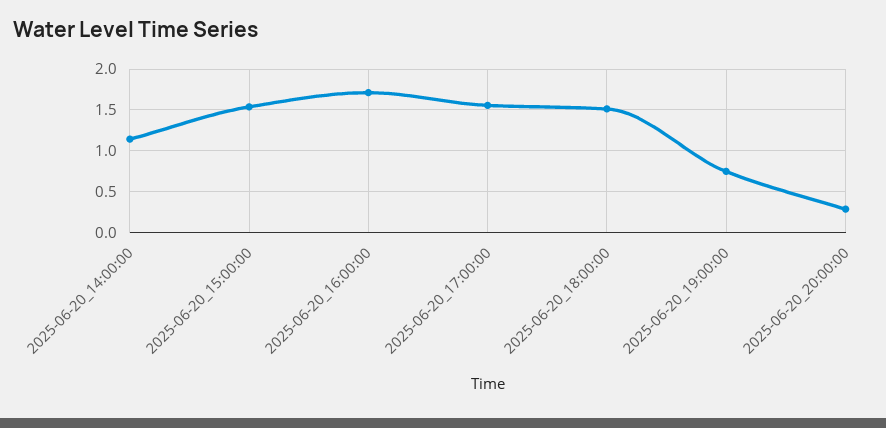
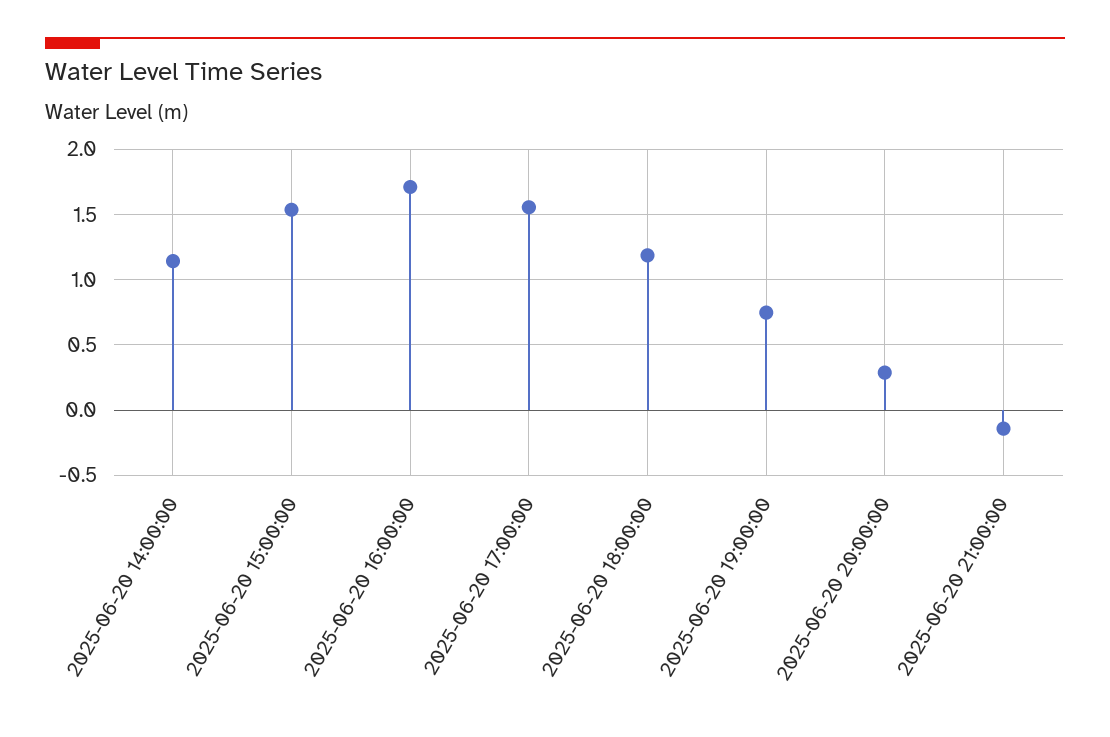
2025-06-20_18:00:00: 1.5 -> 1.2
2025-06-20 21:00:00: none -> -0.15

